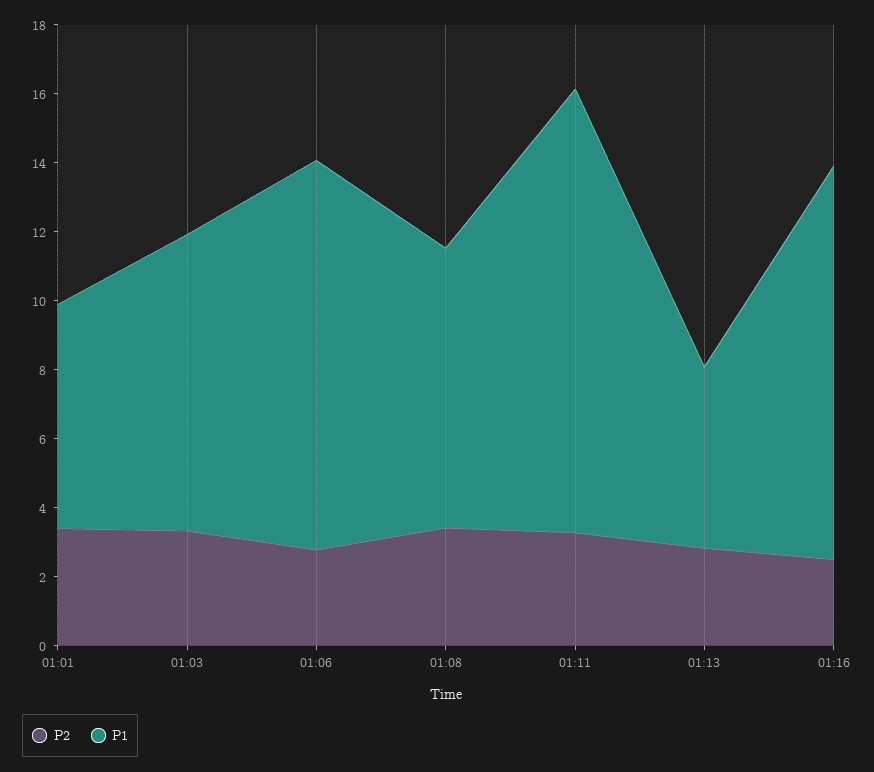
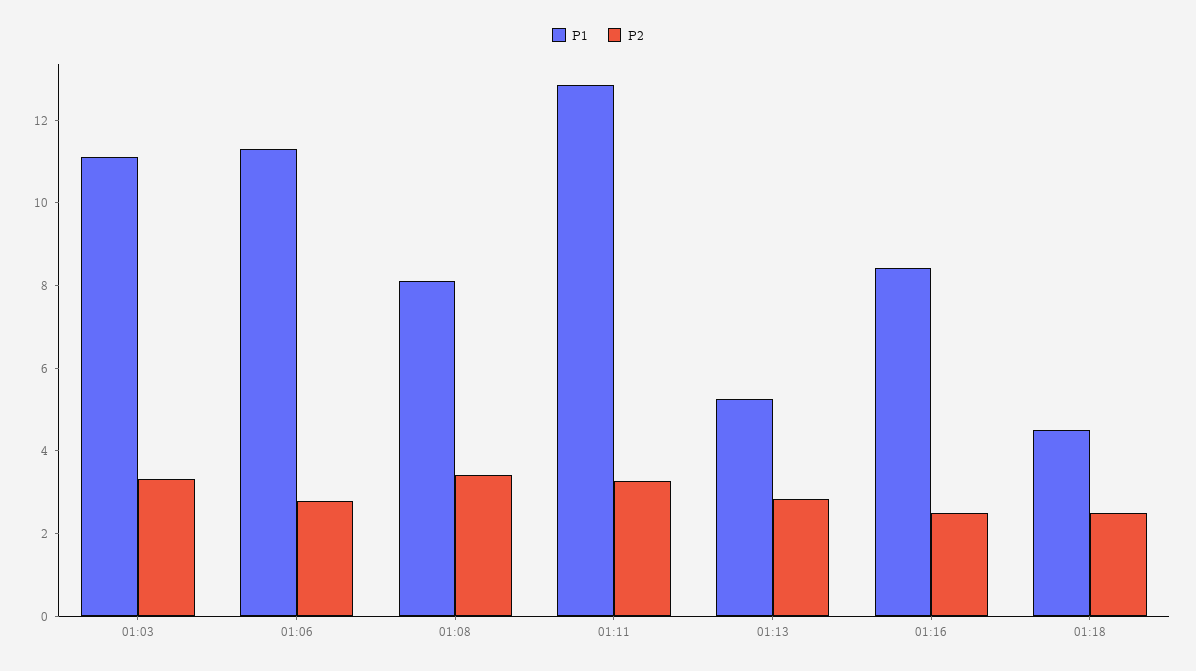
P2, 01:01: 3.5 -> none
P1, 01:01: 6.5 -> none
P1, 01:03: 8.5 -> 11
P1, 01:16: 11.5 -> 8.5
P1, 01:18: none -> 4.5
P2, 01:18: none -> 2.5

